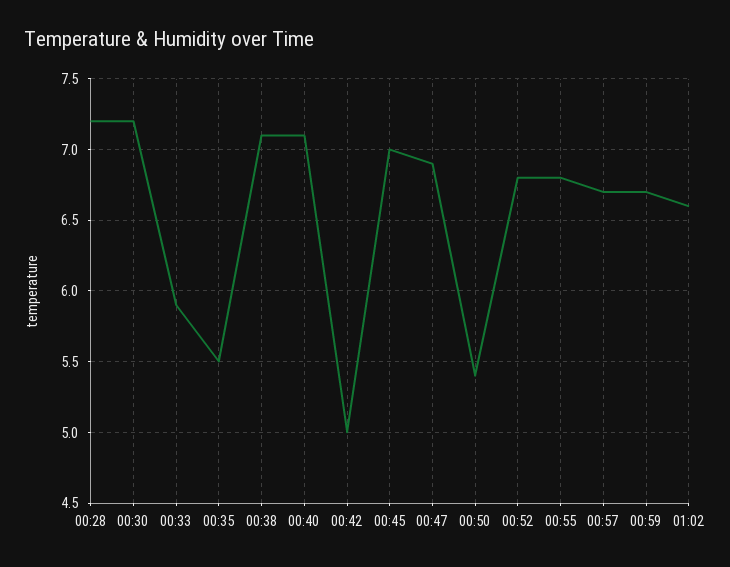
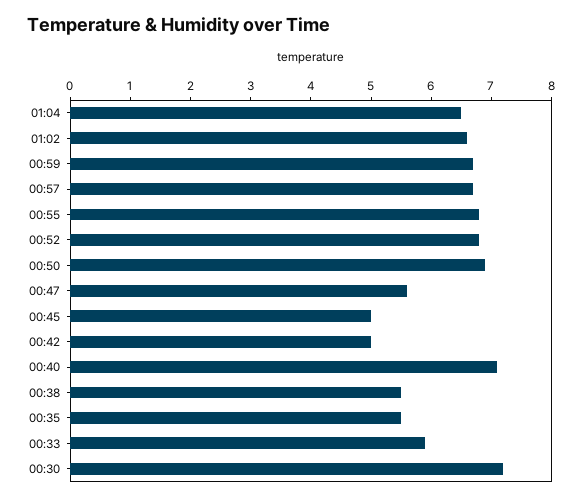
00:28: 7.2 -> none
00:38: 7.1 -> 5.5
00:45: 7 -> 5
00:47: 6.9 -> 5.5
00:50: 5.4 -> 7
01:04: none -> 6.5

